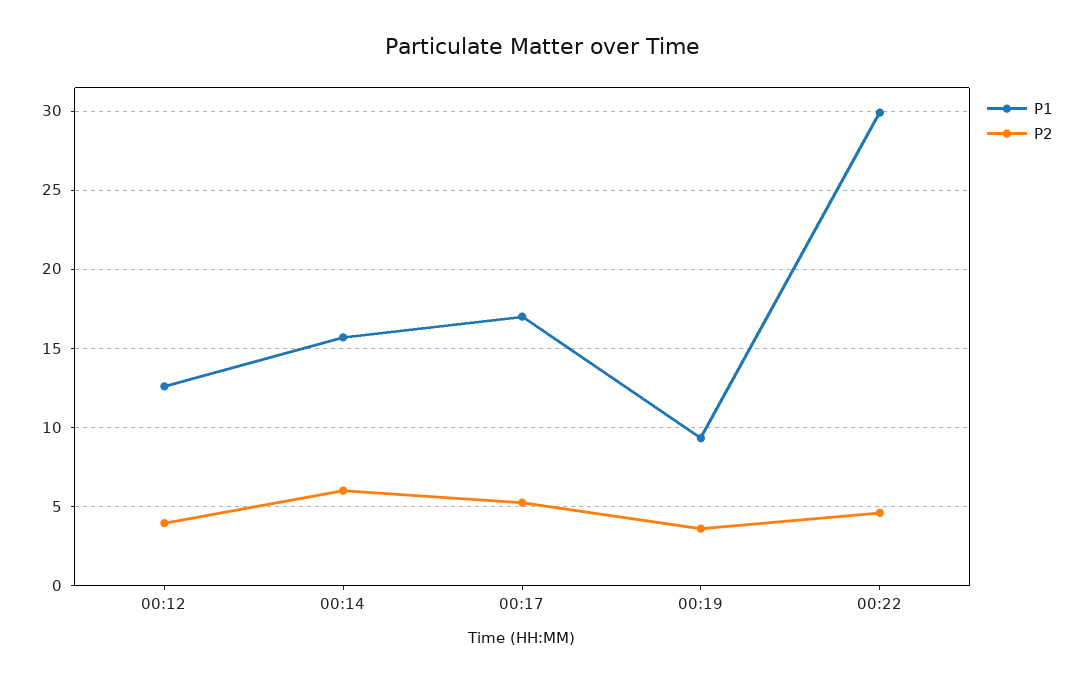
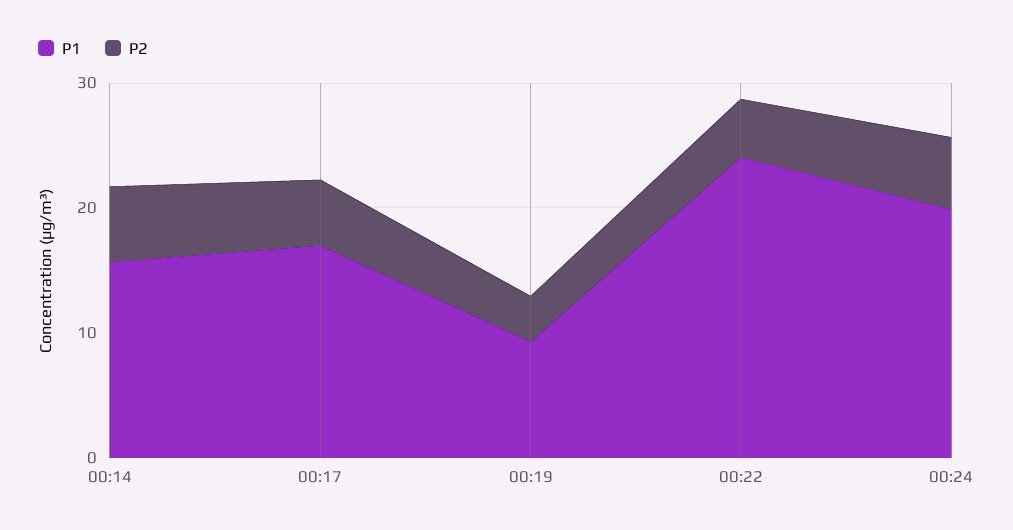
P1, 00:12: 12.5 -> none
P2, 00:12: 4 -> none
P1, 00:22: 30 -> 24
P1, 00:24: none -> 20
P2, 00:24: none -> 6

